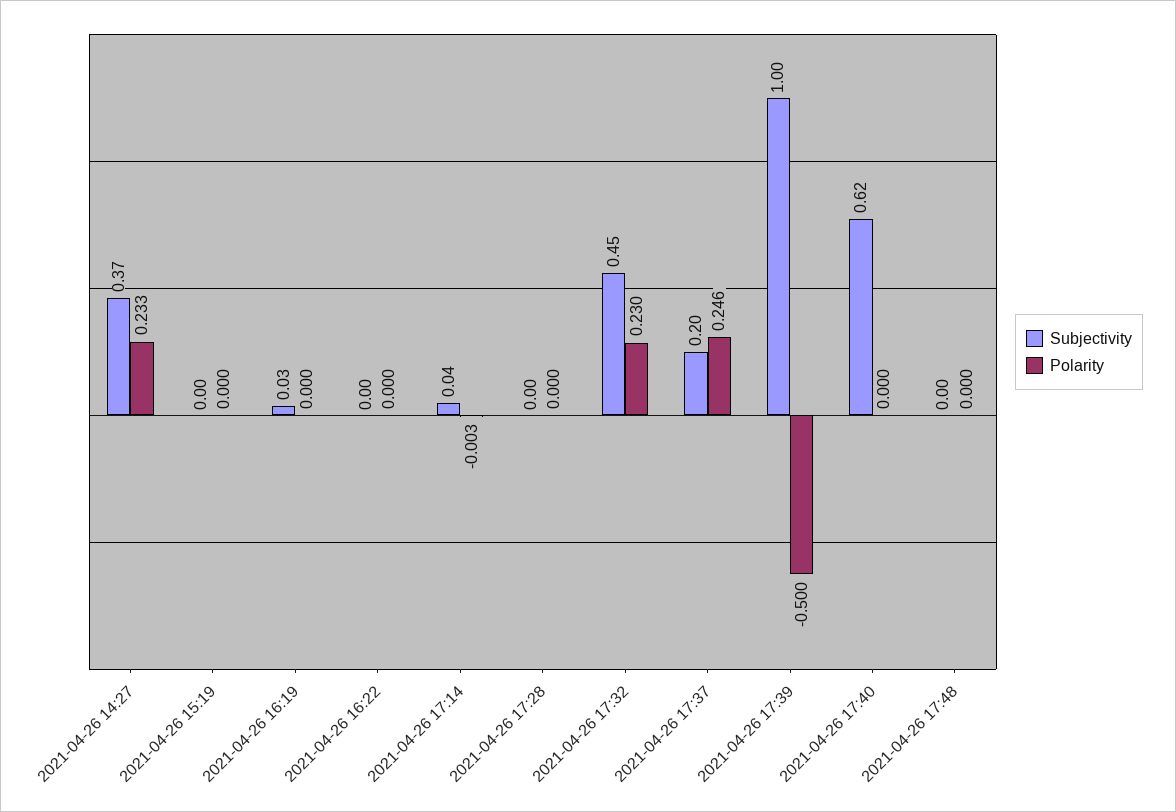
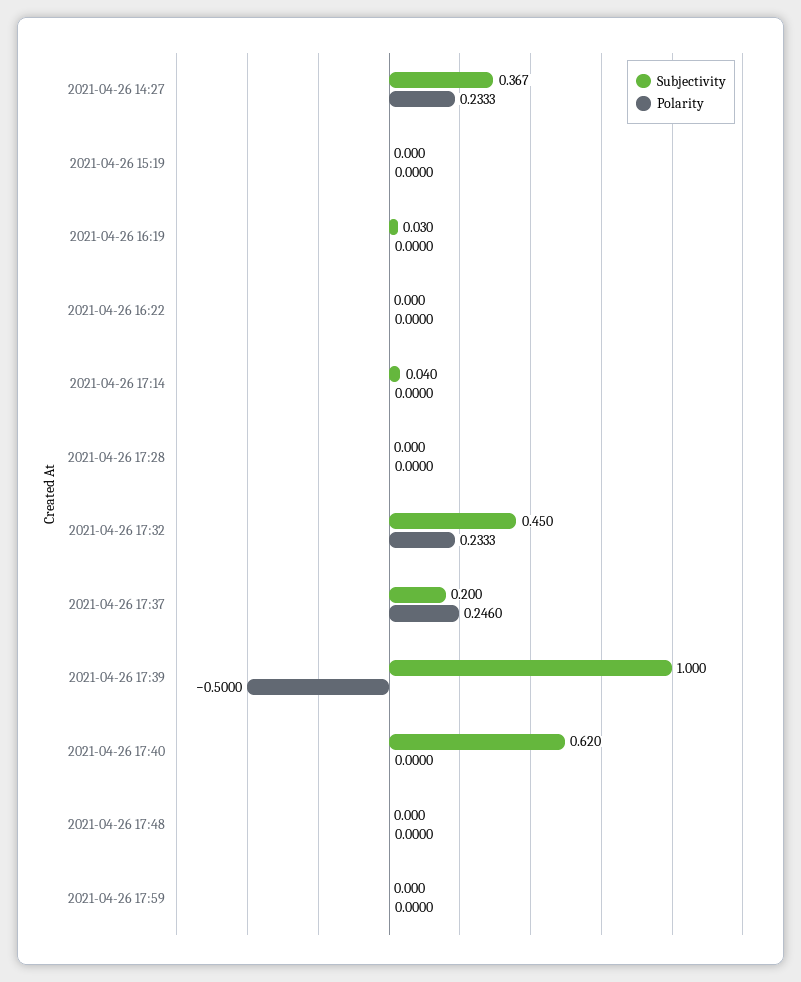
Polarity, 2021-04-26 17:14: -0.003 -> 0
Polarity, 2021-04-26 17:32: 0.23 -> 0.2333
Subjectivity, 2021-04-26 17:59: none -> 0
Polarity, 2021-04-26 17:59: none -> 0

